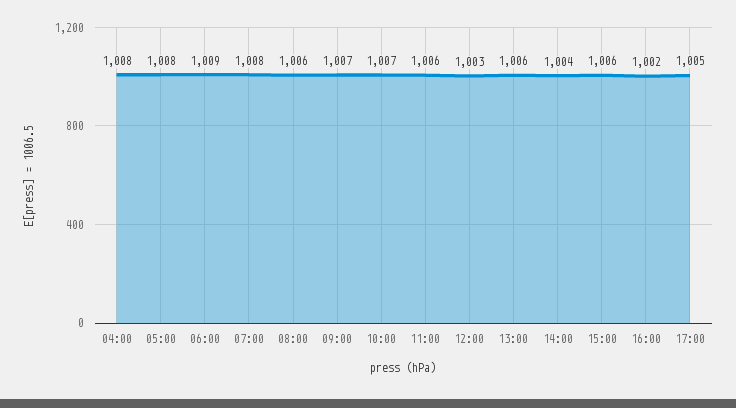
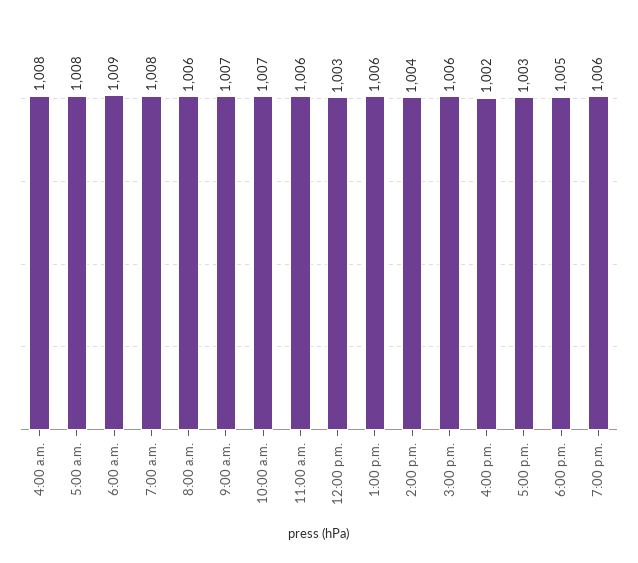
17:00: 1005 -> 1003
6:00 p.m.: none -> 1005
7:00 p.m.: none -> 1006

